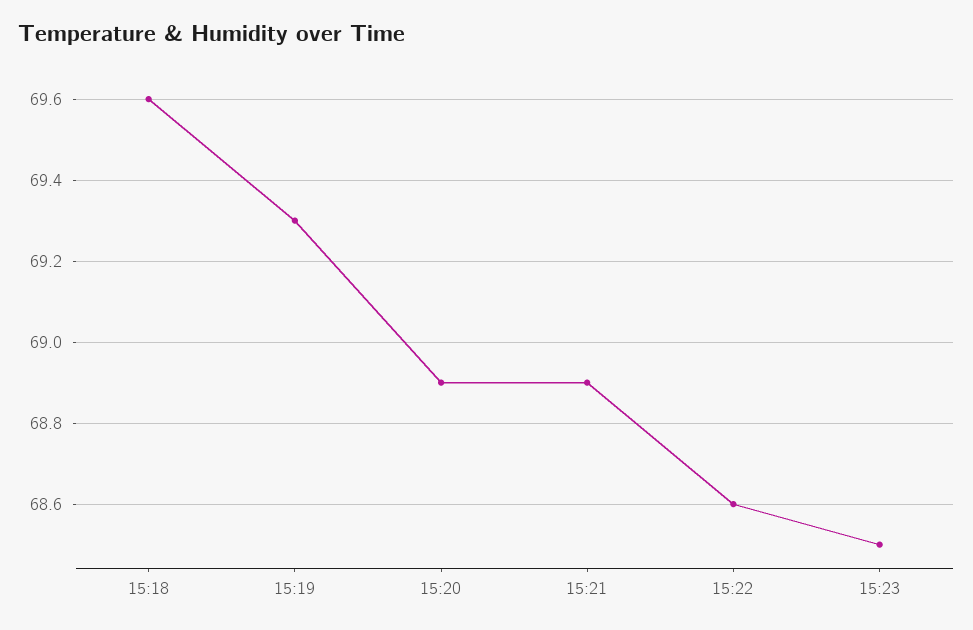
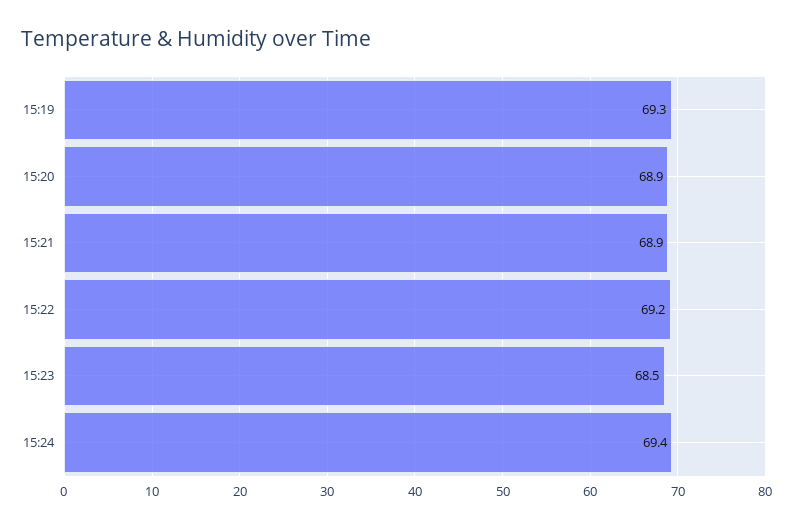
15:18: 69.6 -> none
15:22: 68.6 -> 69.2
15:24: none -> 69.4

